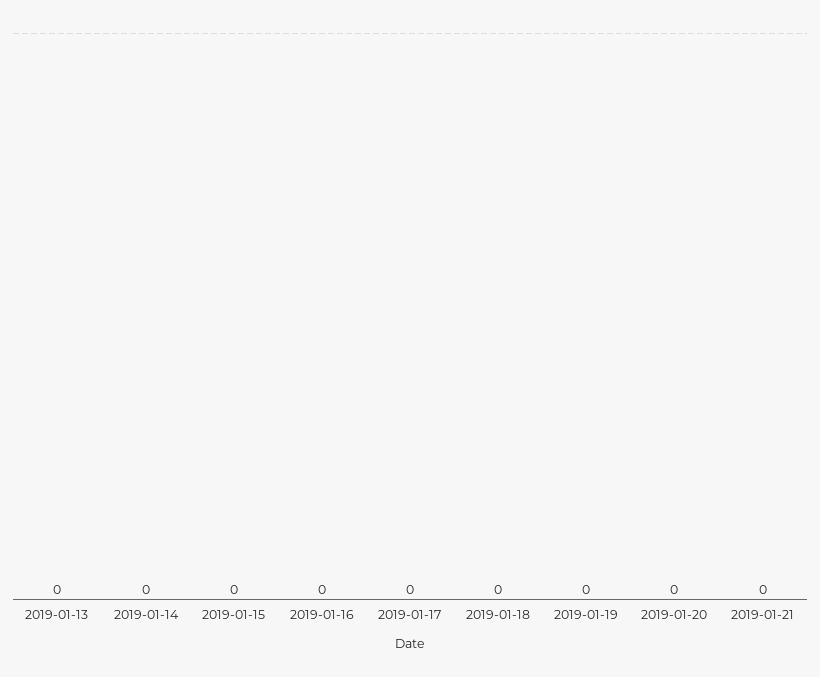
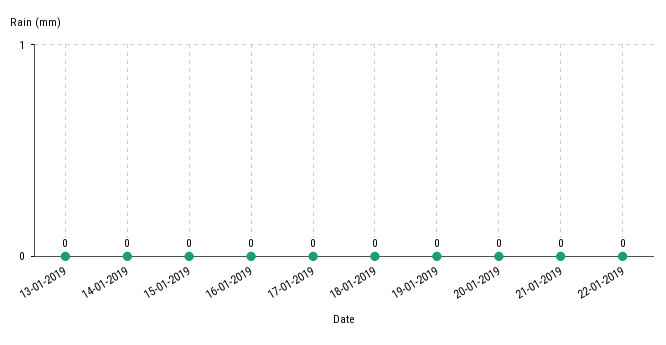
22-01-2019: none -> 0

